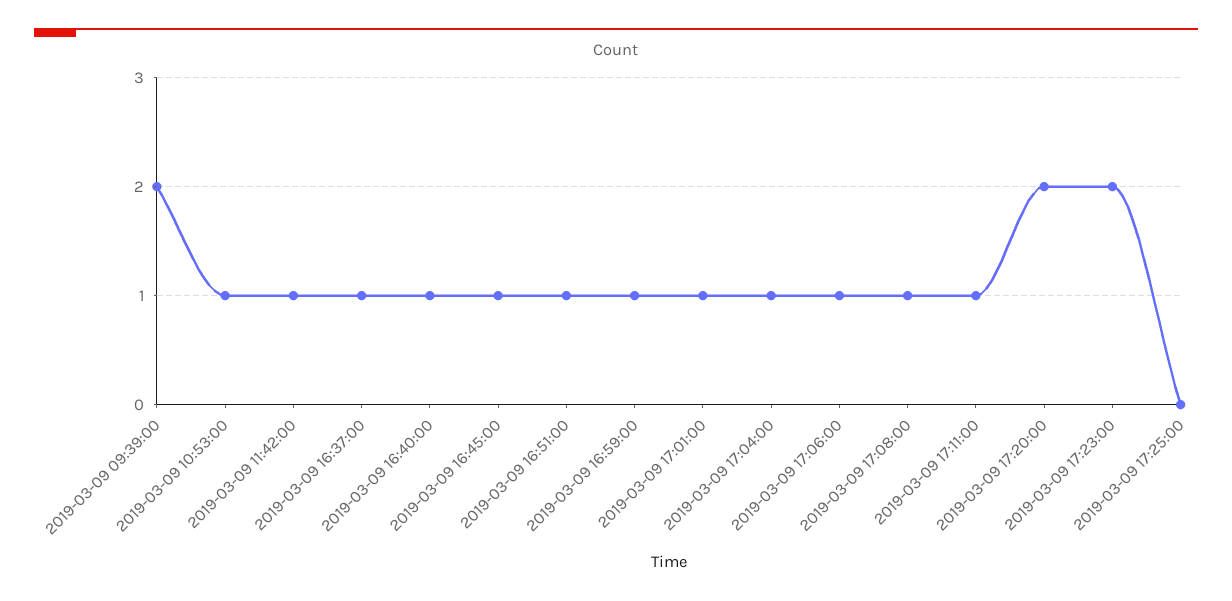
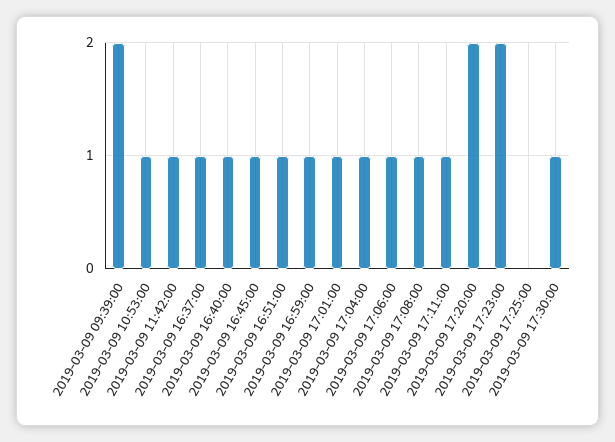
2019-03-09 17:30:00: none -> 1

